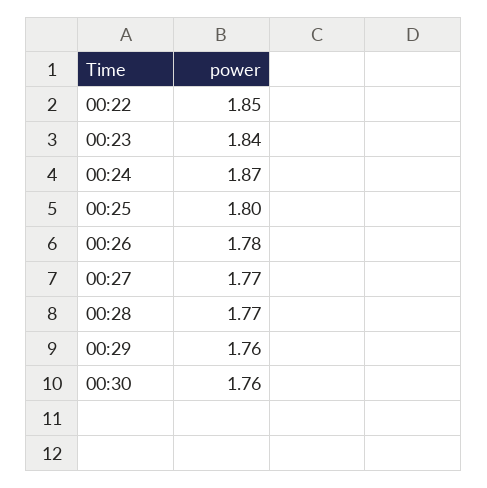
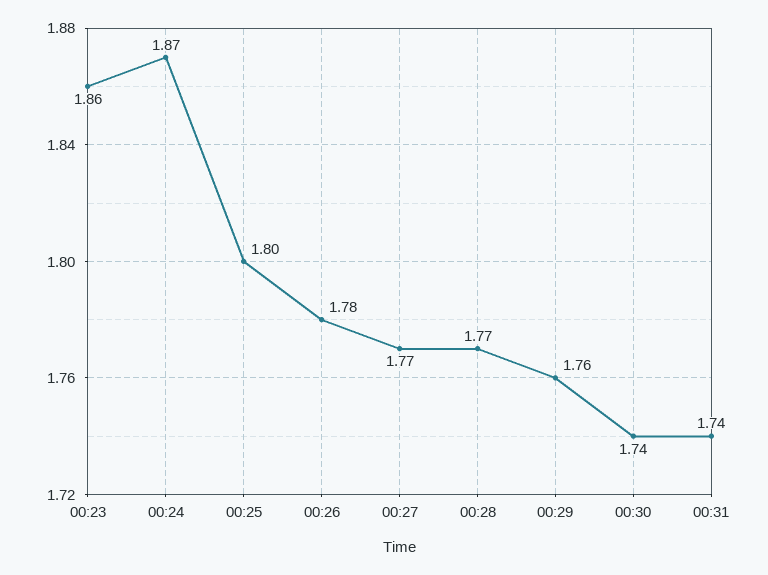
00:22: 1.85 -> none
00:23: 1.84 -> 1.86
00:30: 1.76 -> 1.74
00:31: none -> 1.74

